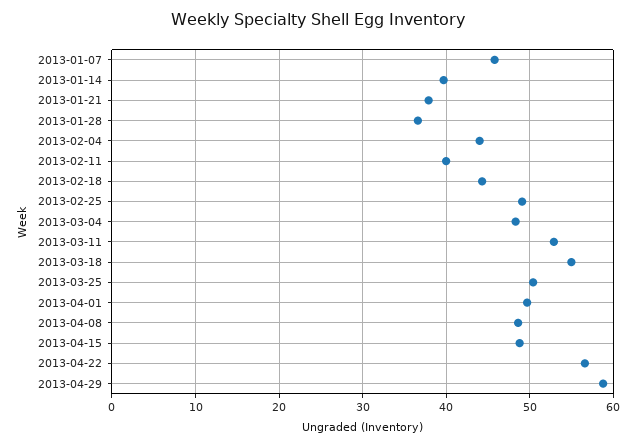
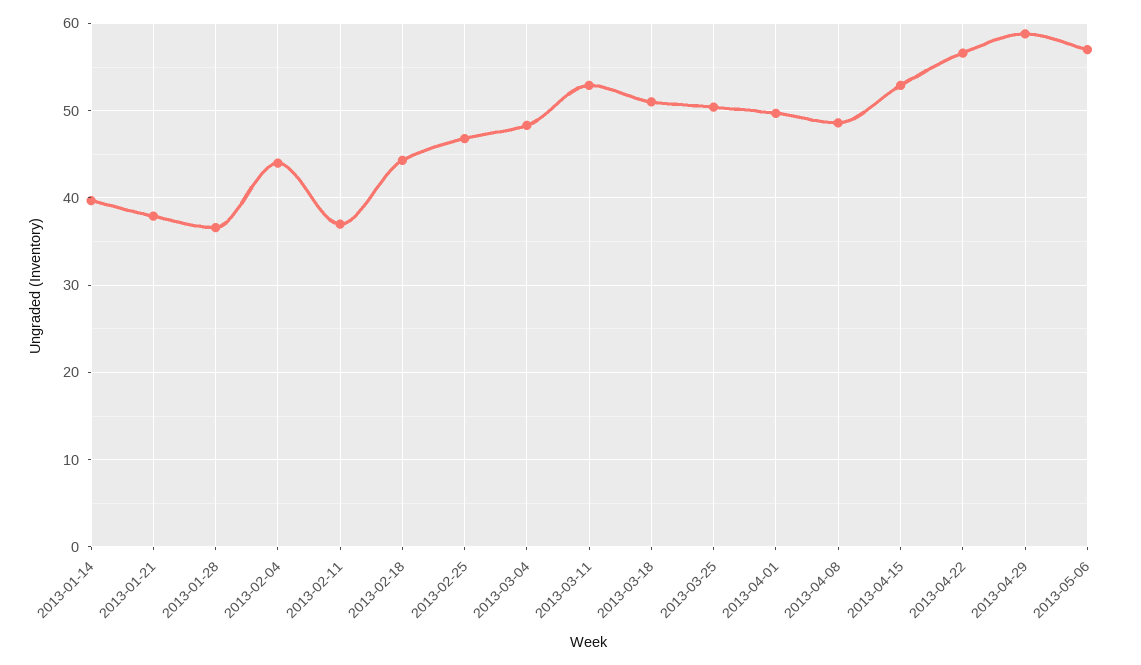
2013-01-07: 46 -> none
2013-02-11: 40 -> 37
2013-02-25: 49 -> 47
2013-03-18: 55 -> 51
2013-04-15: 49 -> 53
2013-05-06: none -> 57

